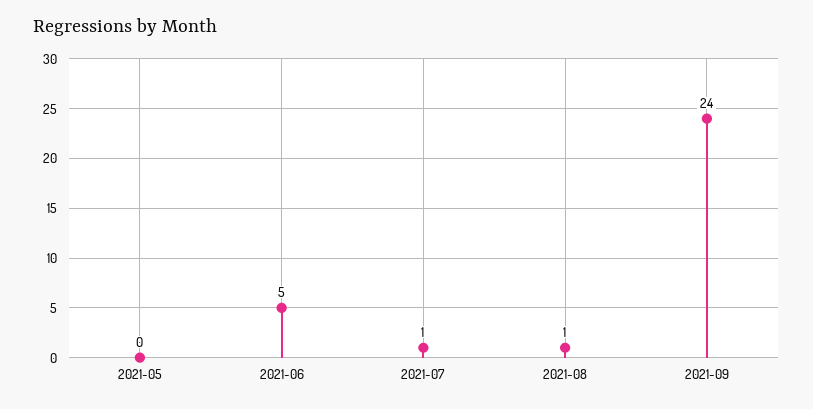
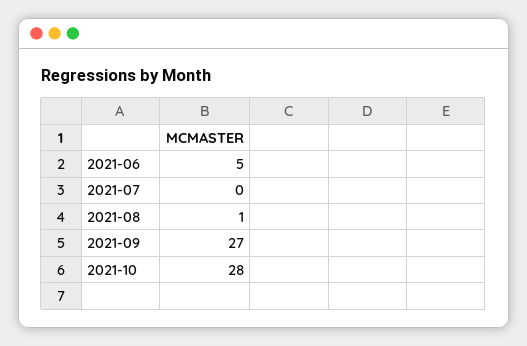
2021-05: 0 -> none
2021-07: 1 -> 0
2021-09: 24 -> 27
2021-10: none -> 28

